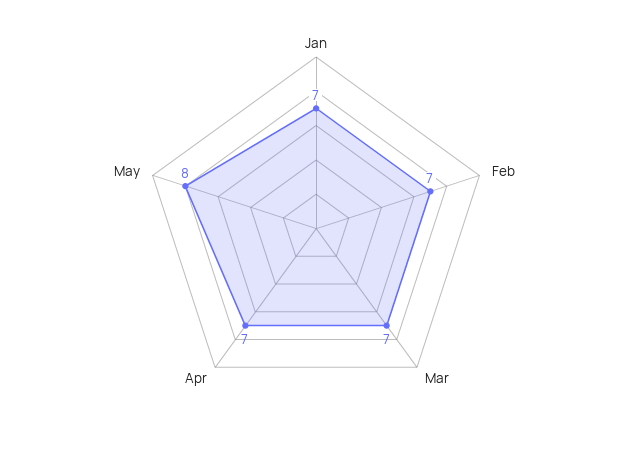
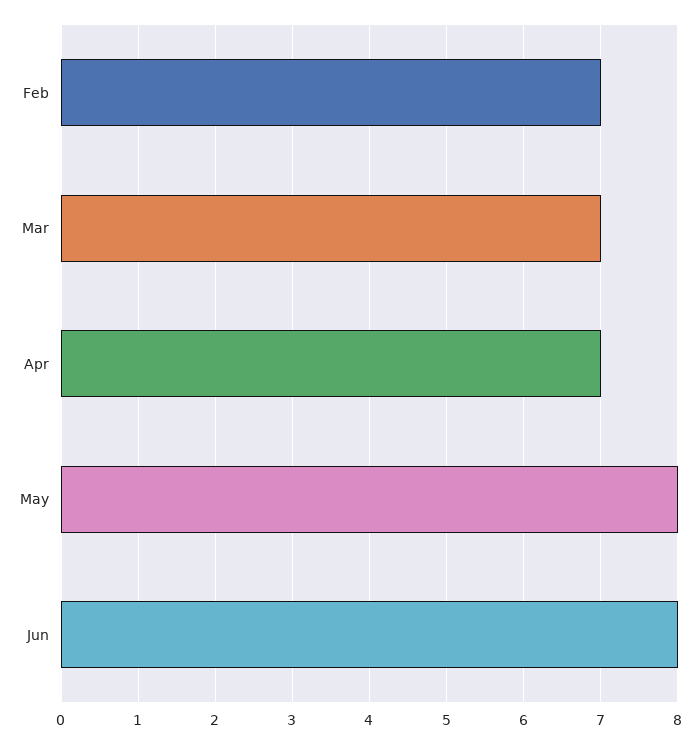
Jan: 7 -> none
Jun: none -> 8

